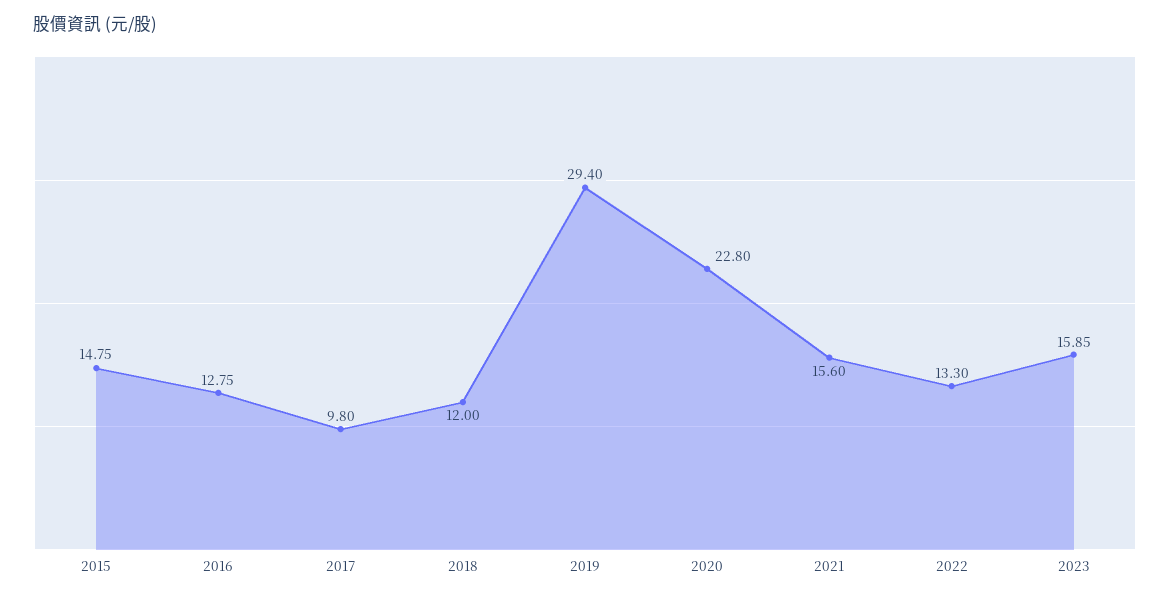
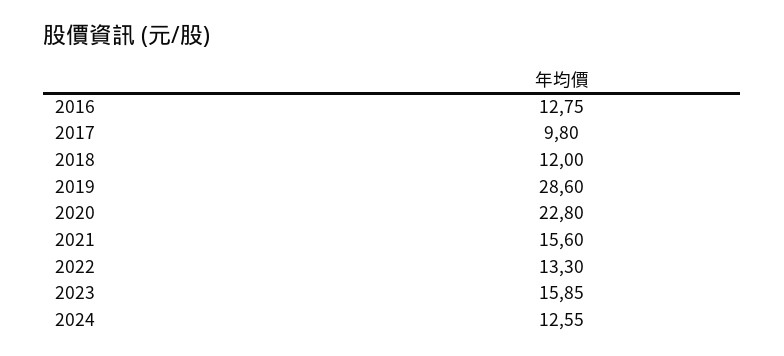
2015: 14.75 -> none
2019: 29.4 -> 28.6
2024: none -> 12.55

